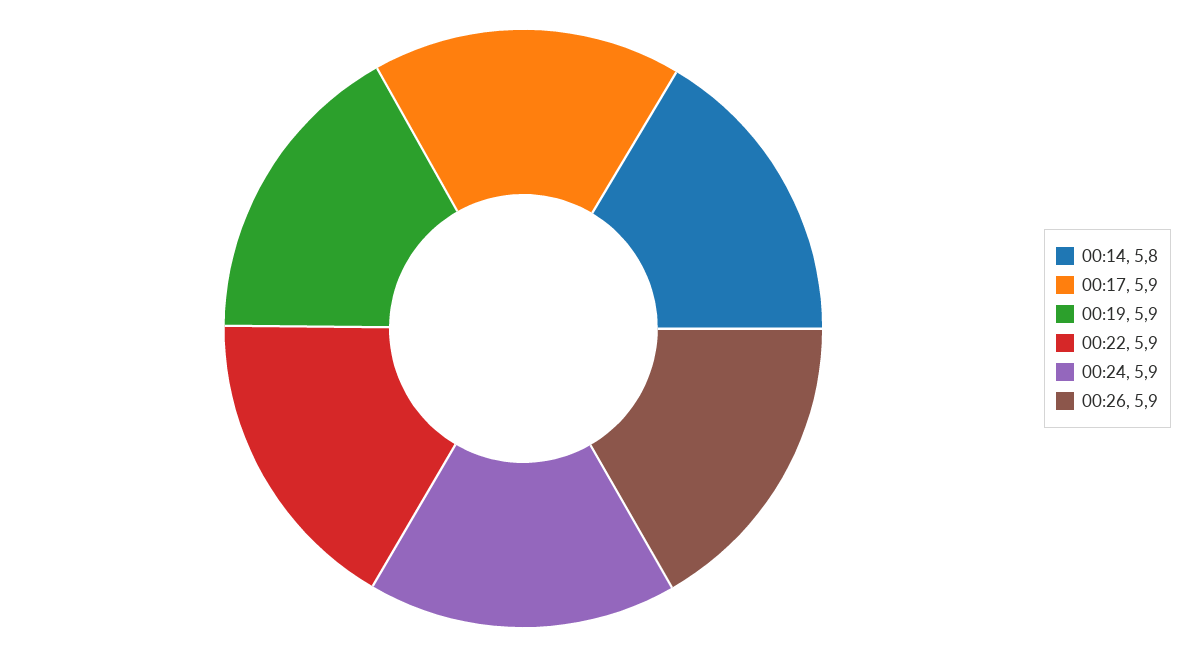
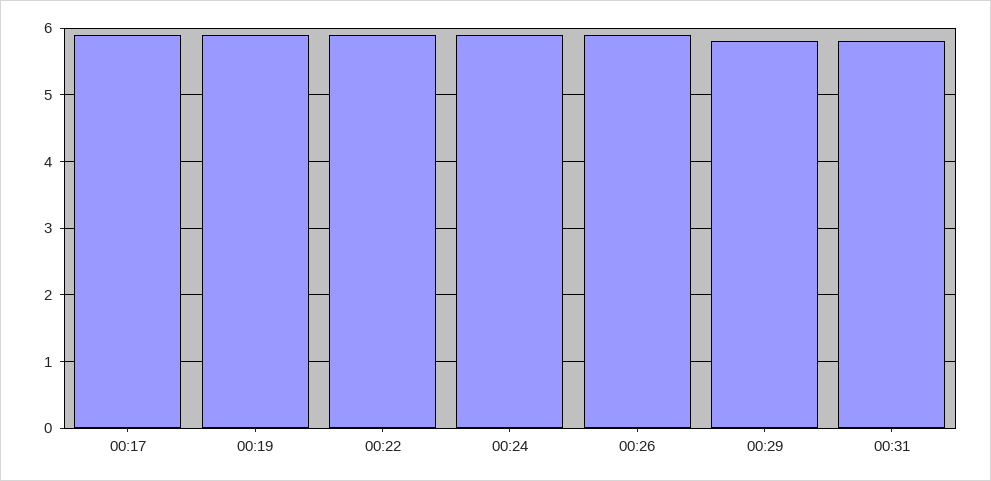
00:14: 5.8 -> none
00:29: none -> 5.8
00:31: none -> 5.8

